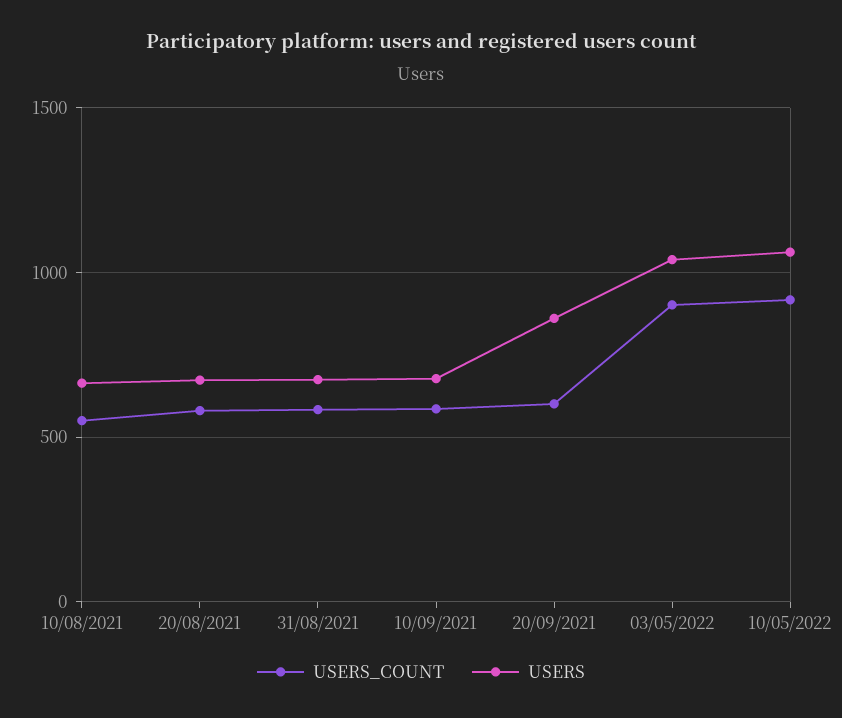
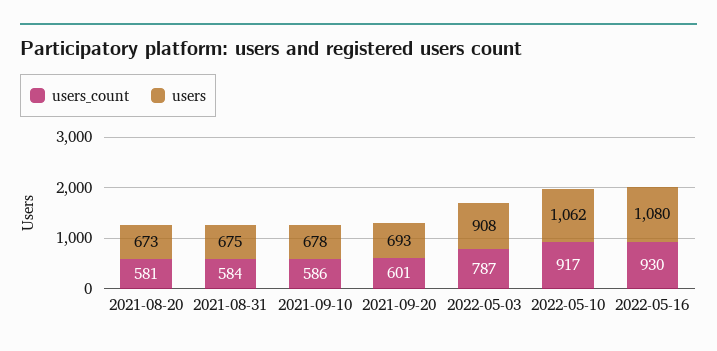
USERS_COUNT, 10/08/2021: 550 -> none
USERS, 10/08/2021: 650 -> none
USERS, 20/09/2021: 850 -> 693
USERS_COUNT, 03/05/2022: 900 -> 787
USERS, 03/05/2022: 1050 -> 908
USERS_COUNT, 2022-05-16: none -> 930
USERS, 2022-05-16: none -> 1080

